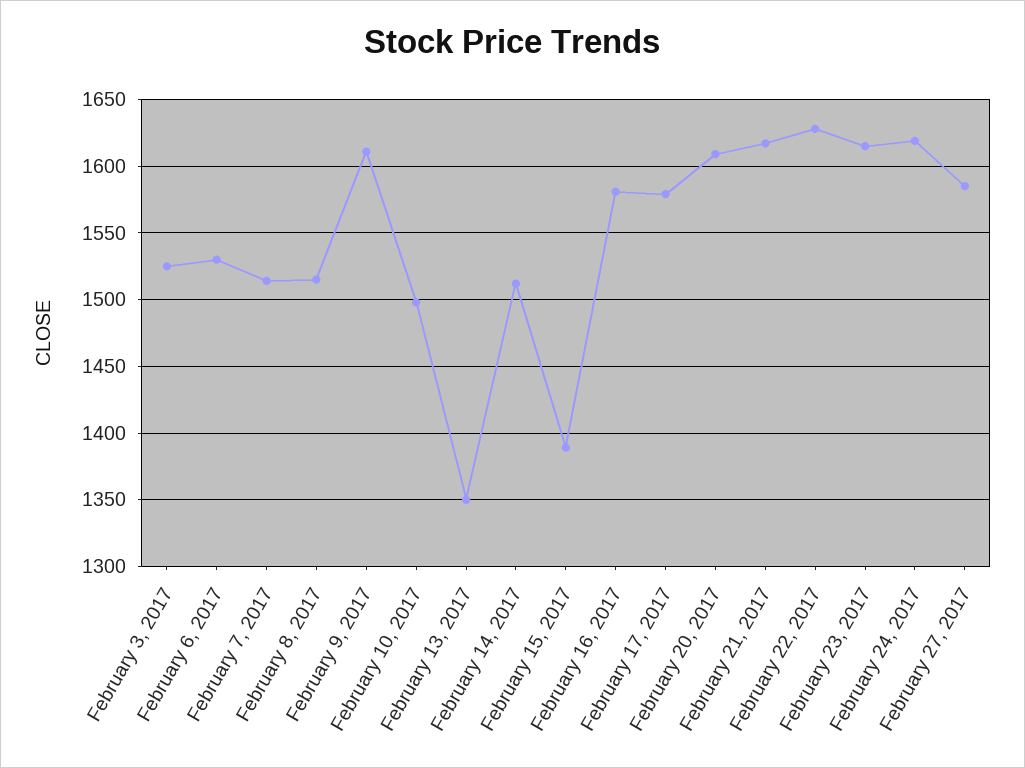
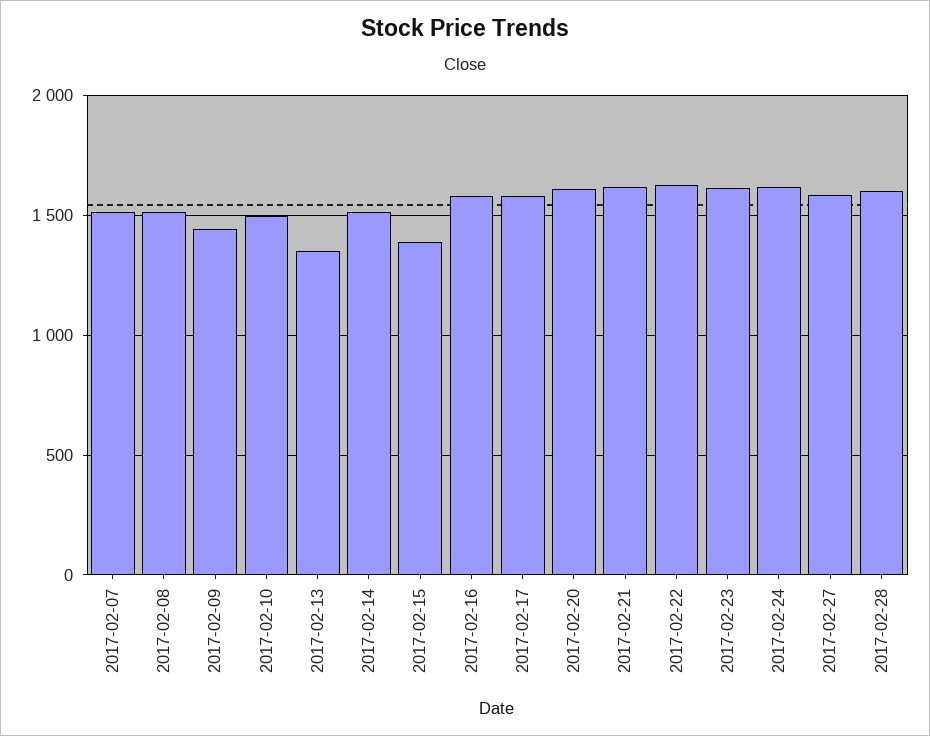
February 3, 2017: 1525 -> none
February 6, 2017: 1530 -> none
February 9, 2017: 1610 -> 1450
2017-02-28: none -> 1600

